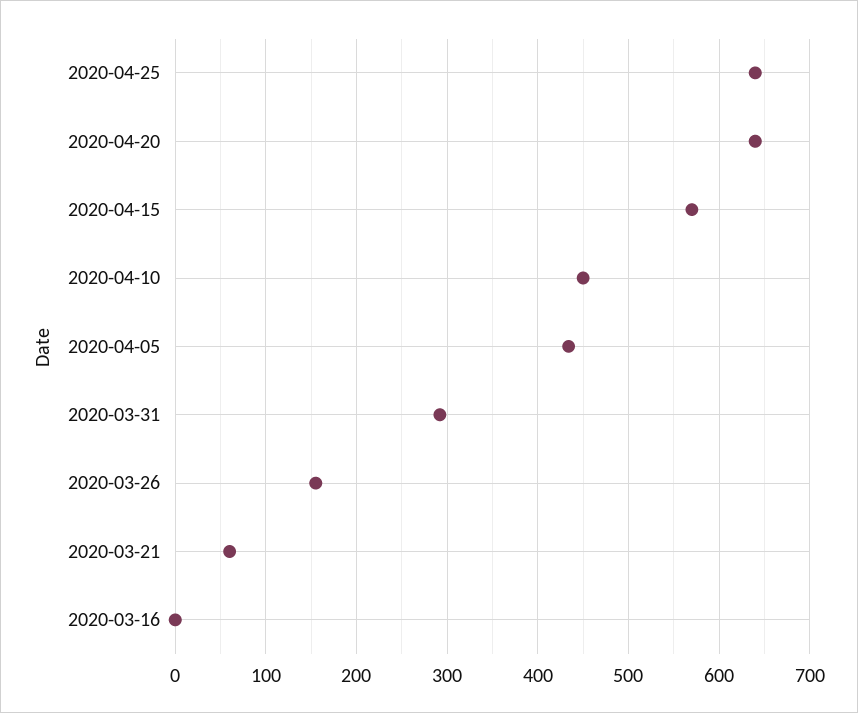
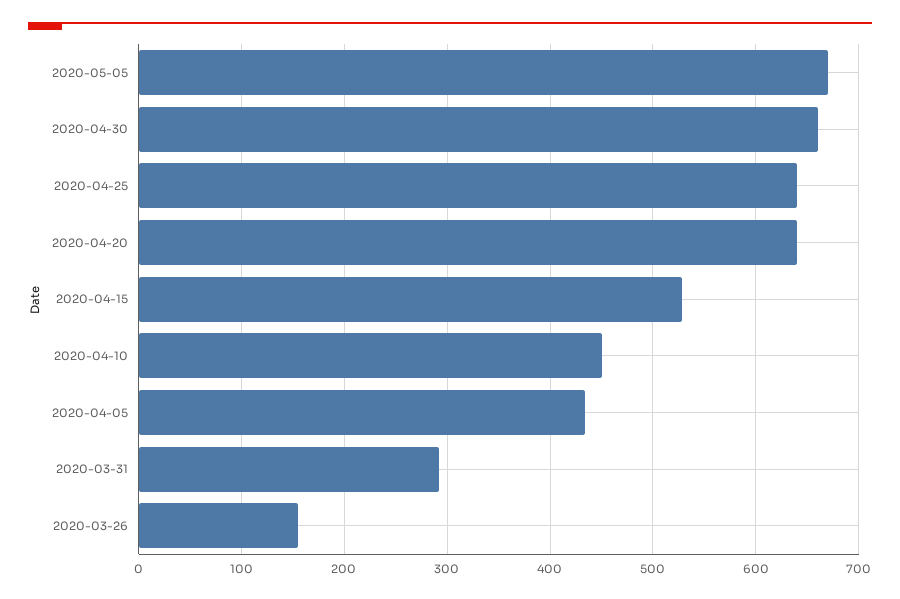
2020-04-15: 570 -> 530
2020-03-21: 60 -> none
2020-03-16: 0 -> none
2020-05-05: none -> 670
2020-04-30: none -> 660

